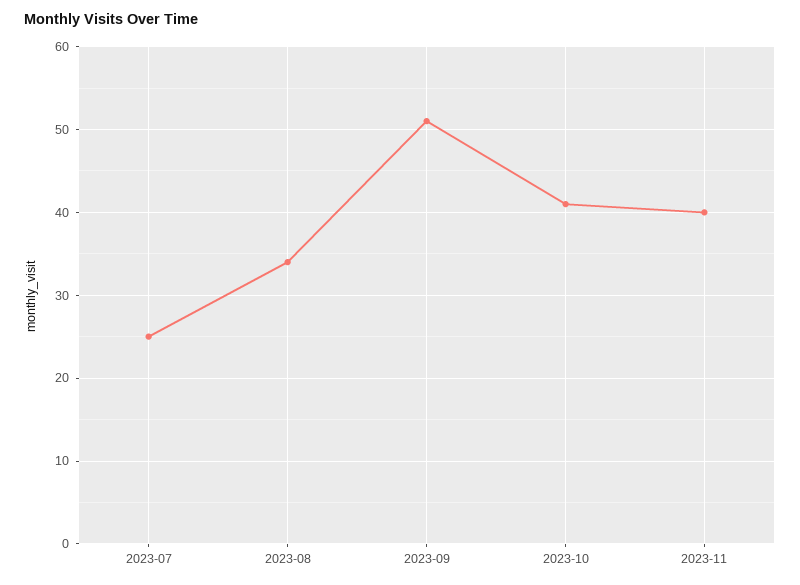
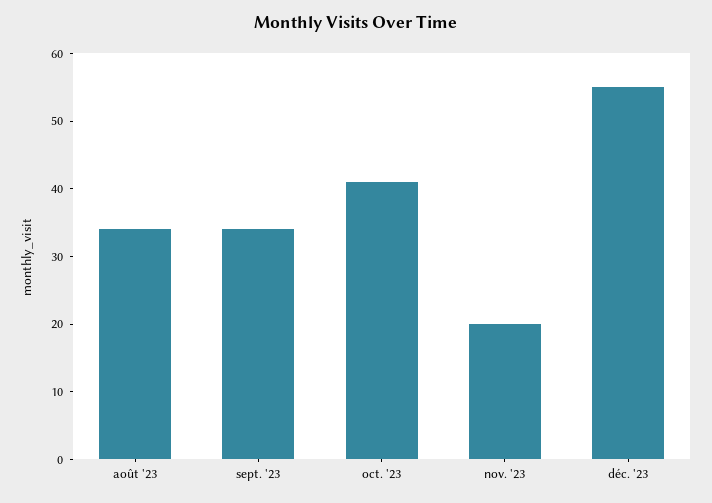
2023-07: 25 -> none
2023-09: 51 -> 35
2023-11: 40 -> 20
déc. '23: none -> 55

